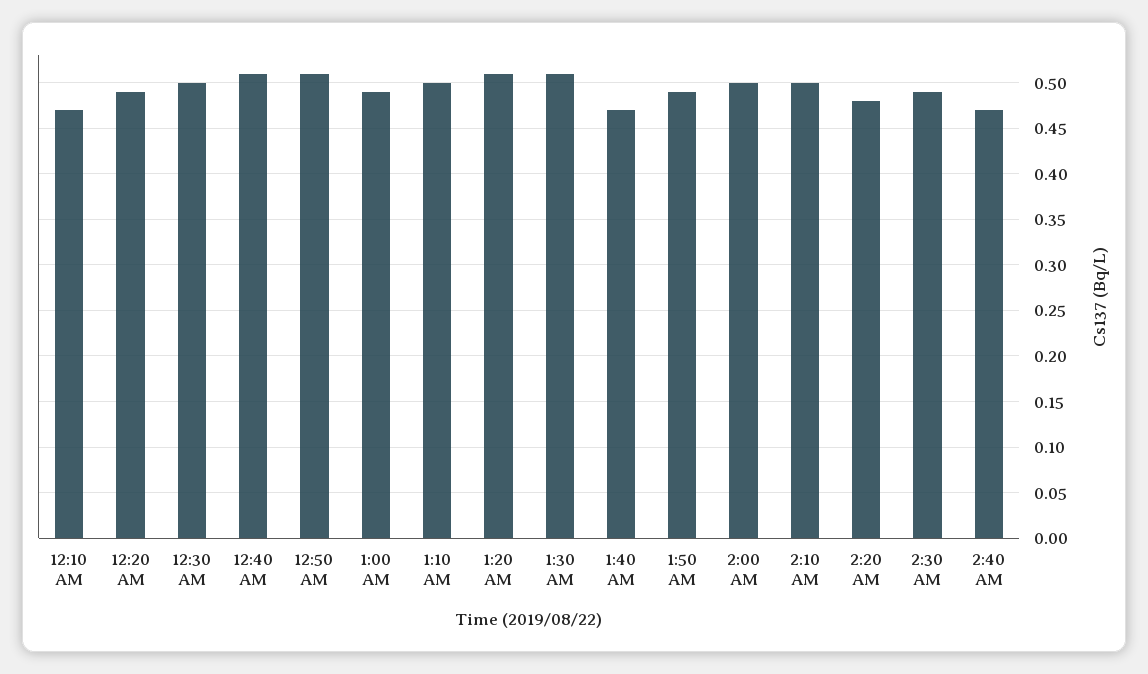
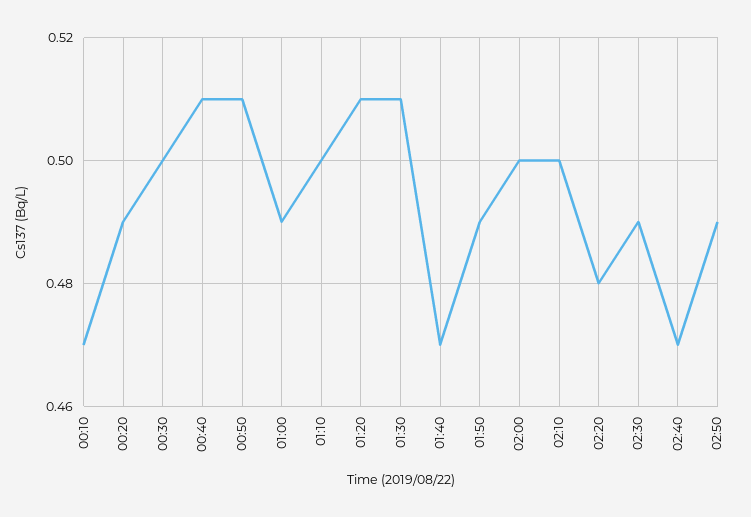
02:50: none -> 0.49

